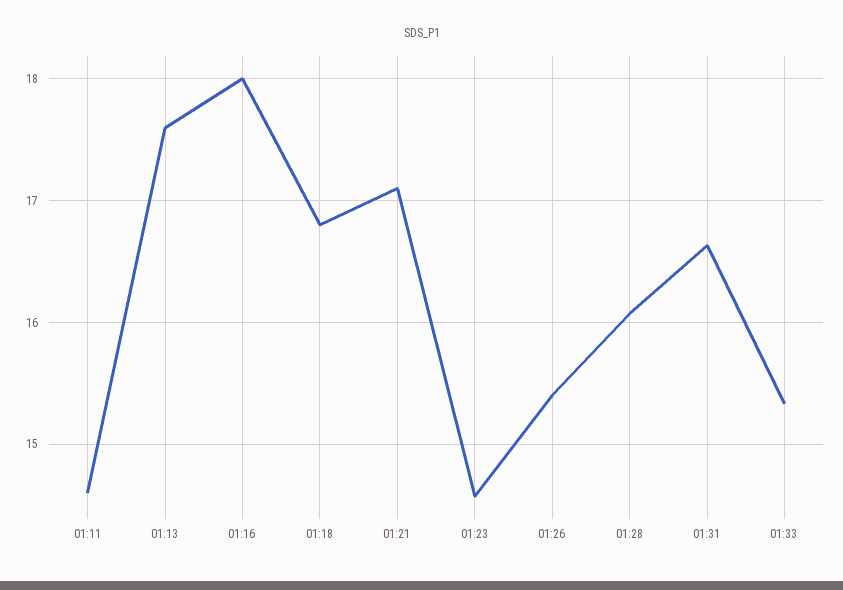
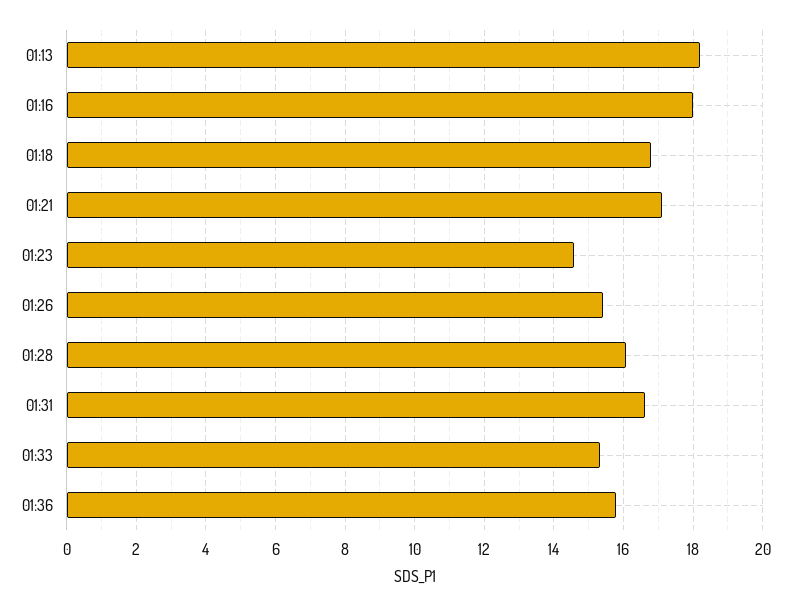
01:11: 14.6 -> none
01:13: 17.6 -> 18.2
01:36: none -> 15.8

